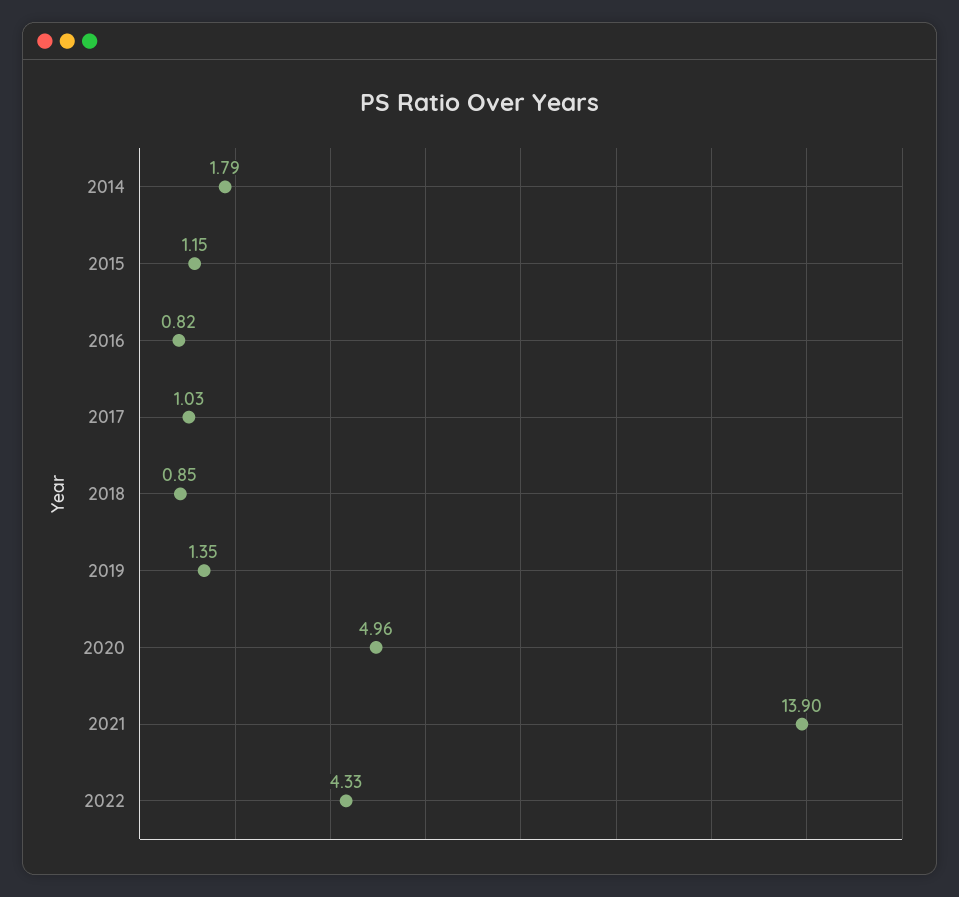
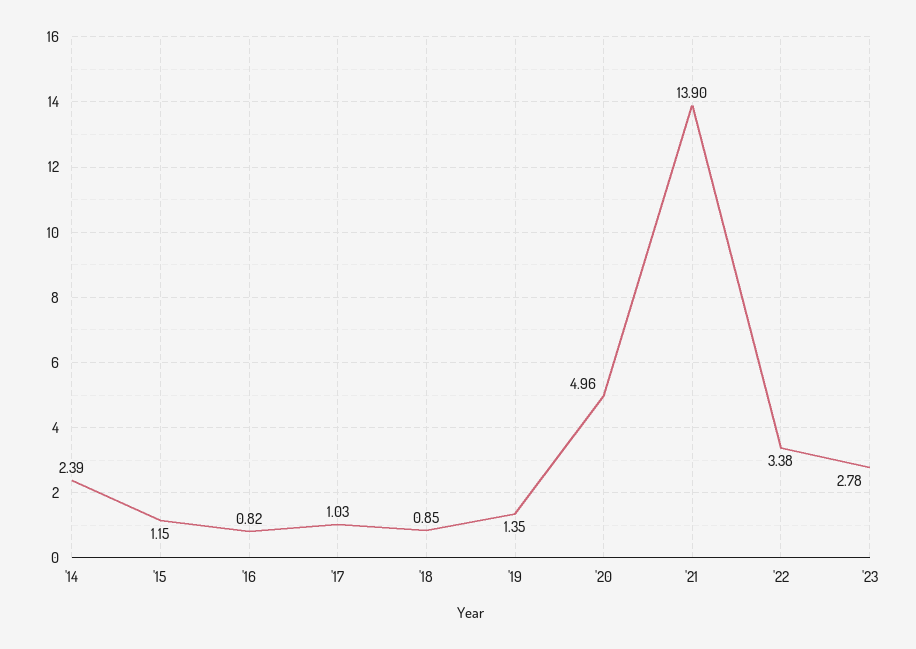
2014: 1.79 -> 2.39
2022: 4.33 -> 3.38
'23: none -> 2.78

